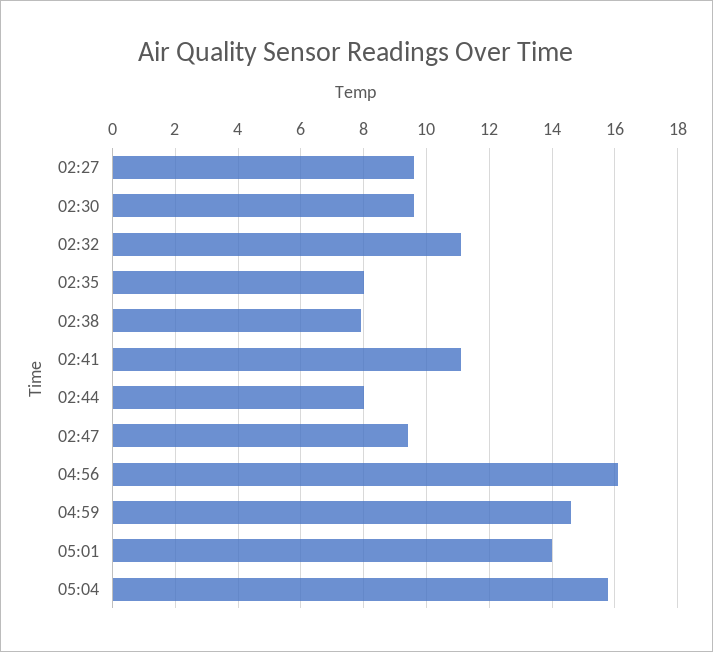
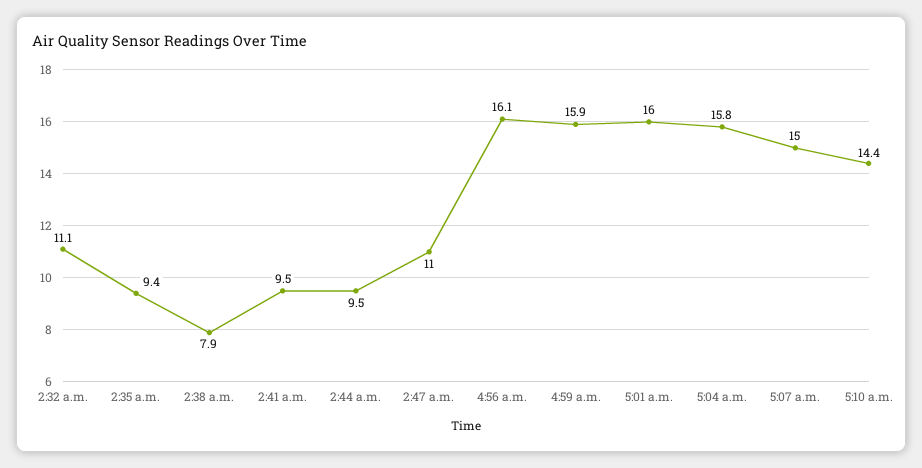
02:27: 9.5 -> none
02:30: 9.5 -> none
02:35: 8 -> 9.4
02:41: 11 -> 9.5
02:44: 8 -> 9.5
02:47: 9.5 -> 11
04:59: 14.5 -> 15.9
05:01: 14 -> 16
5:07 a.m.: none -> 15
5:10 a.m.: none -> 14.4

